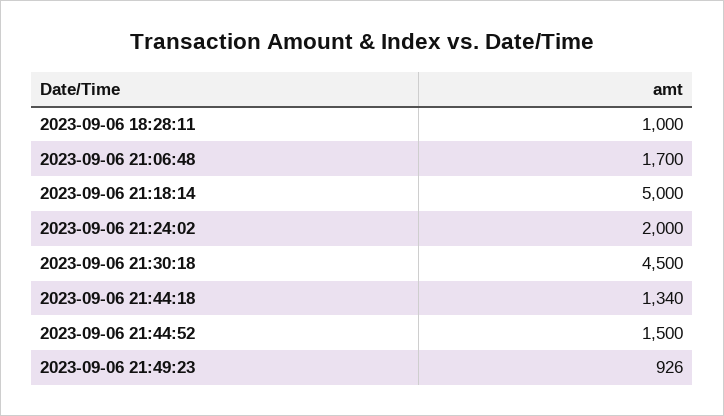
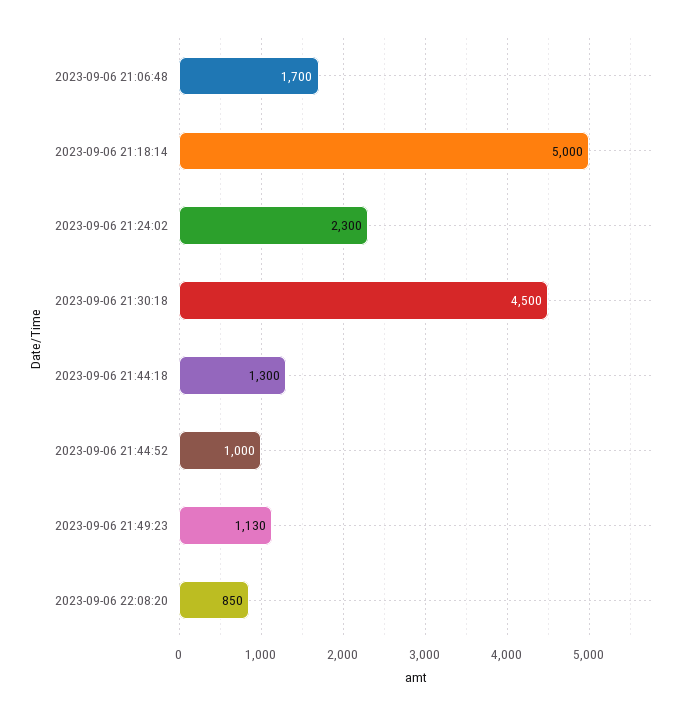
2023-09-06 18:28:11: 1000 -> none
2023-09-06 21:24:02: 2000 -> 2300
2023-09-06 21:44:18: 1340 -> 1300
2023-09-06 21:44:52: 1500 -> 1000
2023-09-06 21:49:23: 926 -> 1130
2023-09-06 22:08:20: none -> 850

